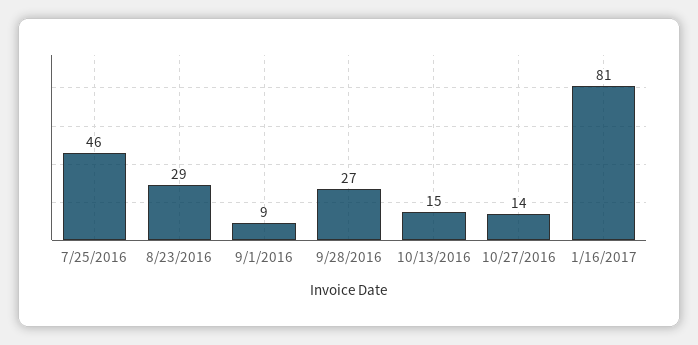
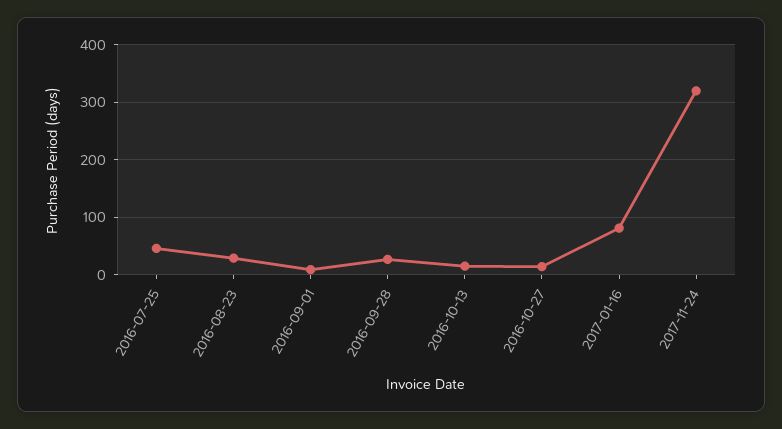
2017-11-24: none -> 320

